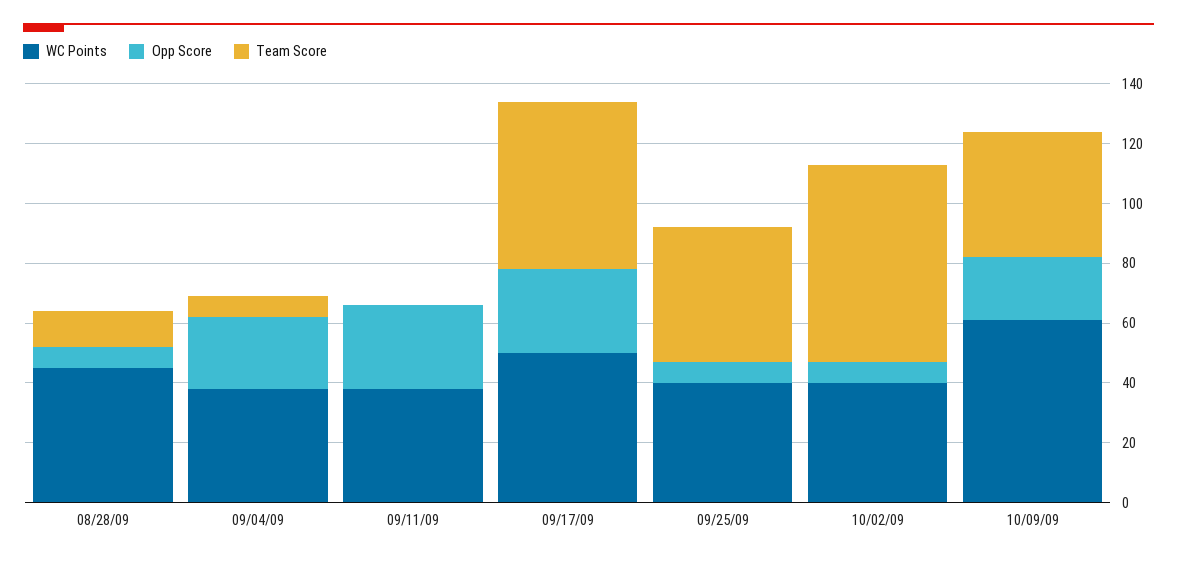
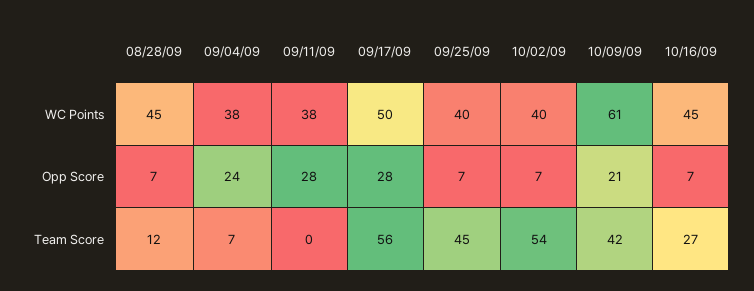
Team Score, 10/02/09: 65 -> 54
WC Points, 10/16/09: none -> 45
Opp Score, 10/16/09: none -> 7
Team Score, 10/16/09: none -> 27

